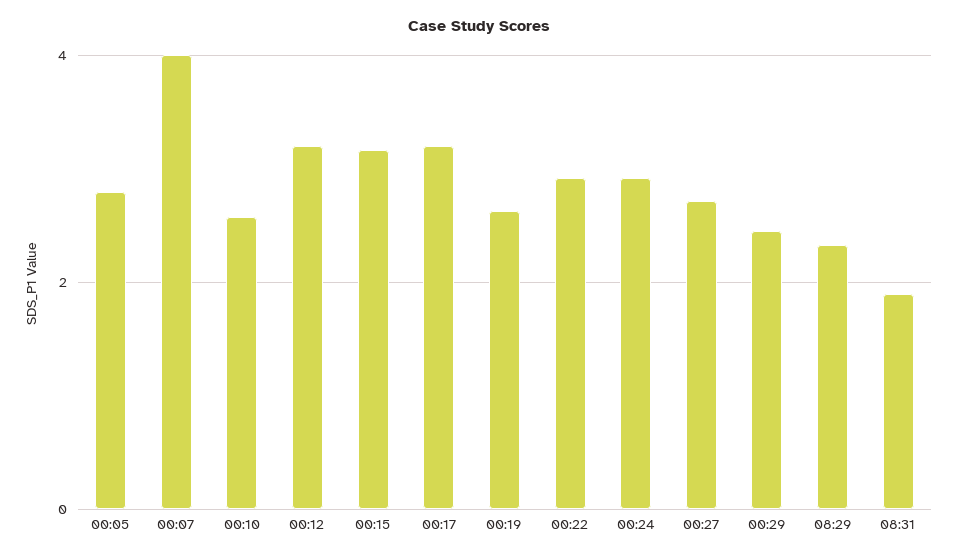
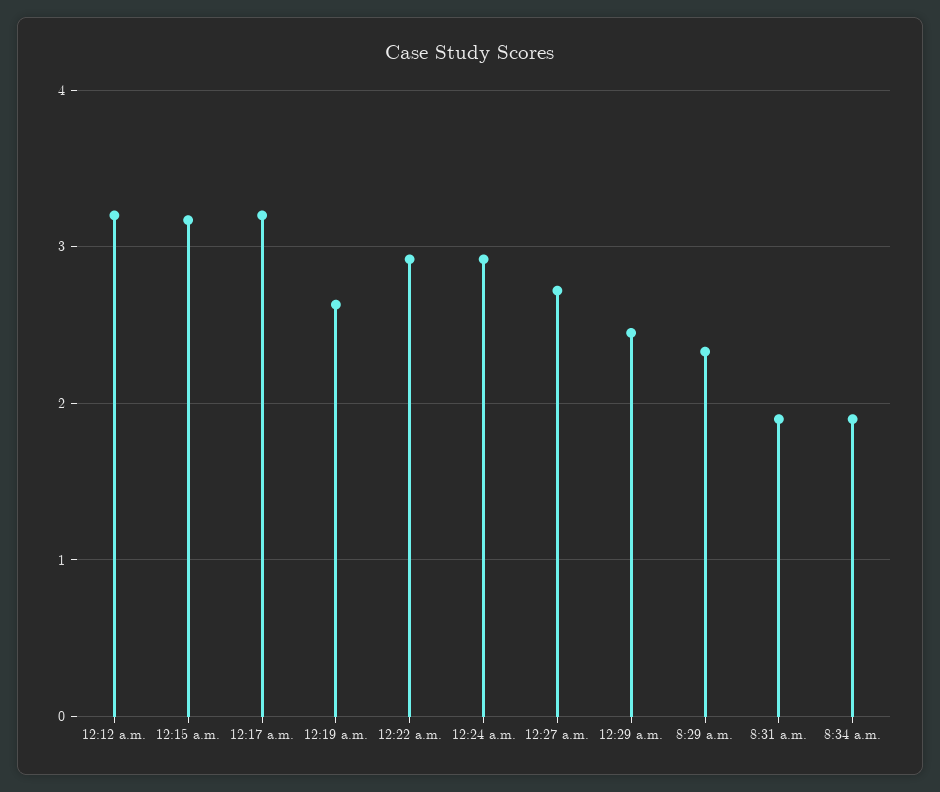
00:05: 2.8 -> none
00:07: 4 -> none
00:10: 2.6 -> none
8:34 a.m.: none -> 1.9

